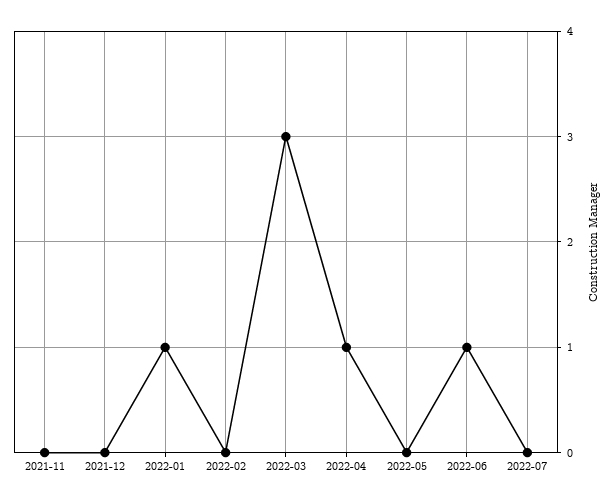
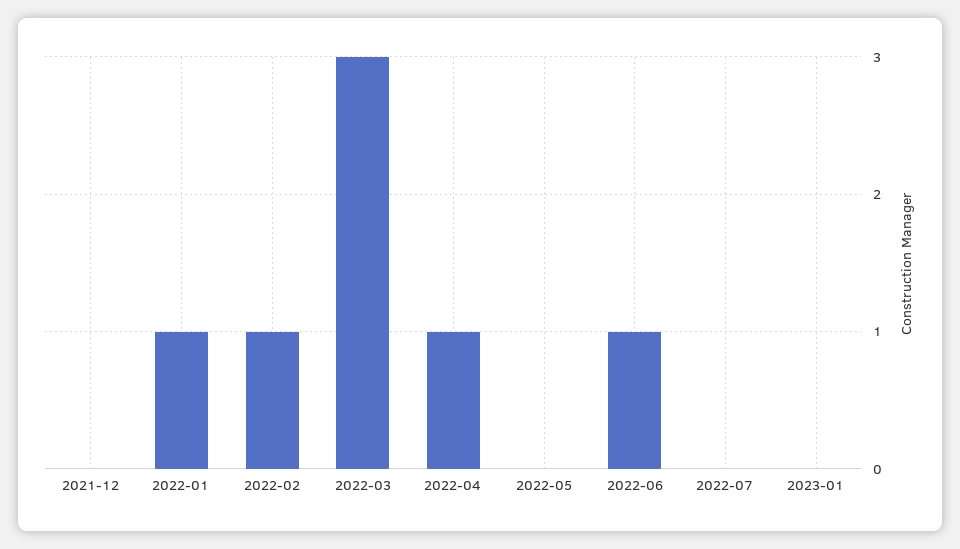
2021-11: 0 -> none
2022-02: 0 -> 1
2023-01: none -> 0

